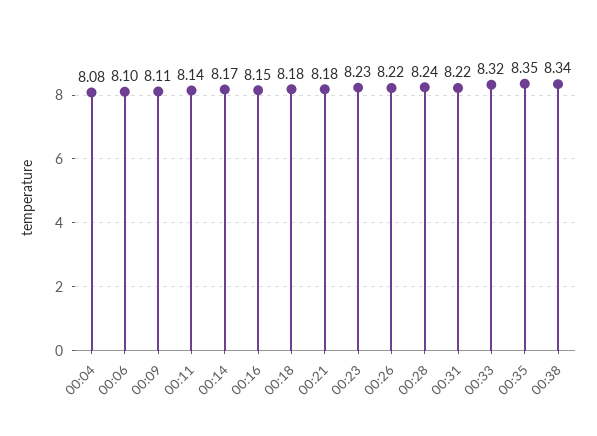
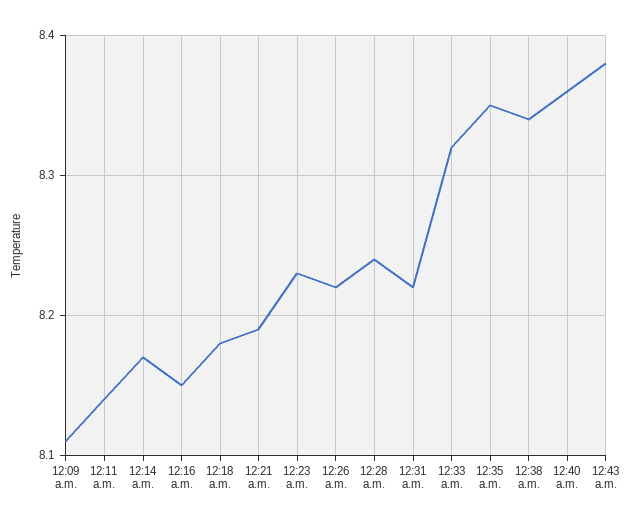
00:04: 8.08 -> none
00:06: 8.1 -> none
00:21: 8.18 -> 8.19
12:40 a.m.: none -> 8.36
12:43 a.m.: none -> 8.38

